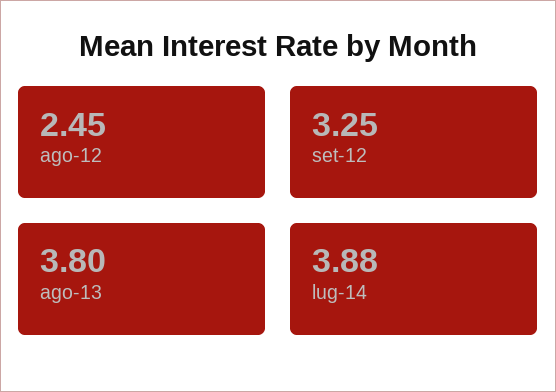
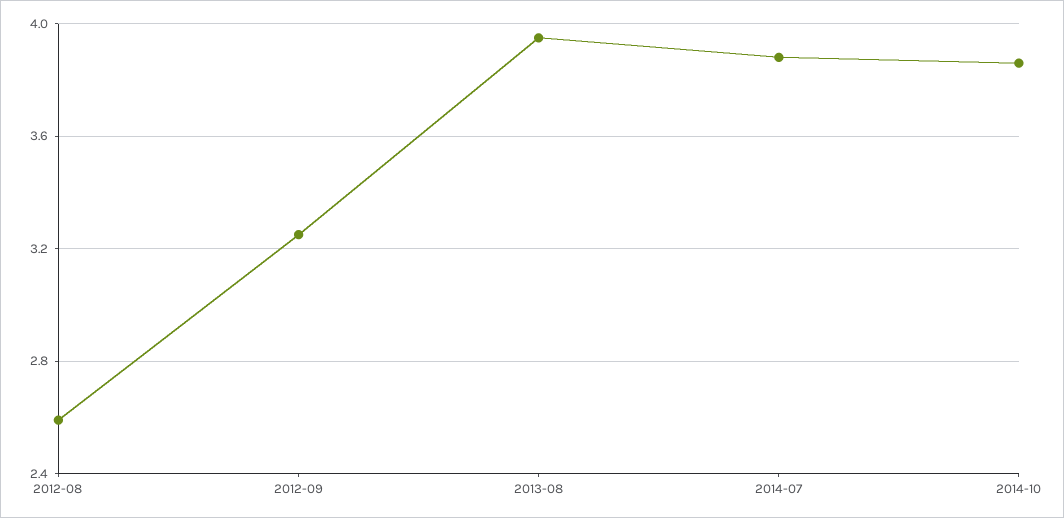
ago-12: 2.45 -> 2.6
ago-13: 3.8 -> 3.95
2014-10: none -> 3.85

